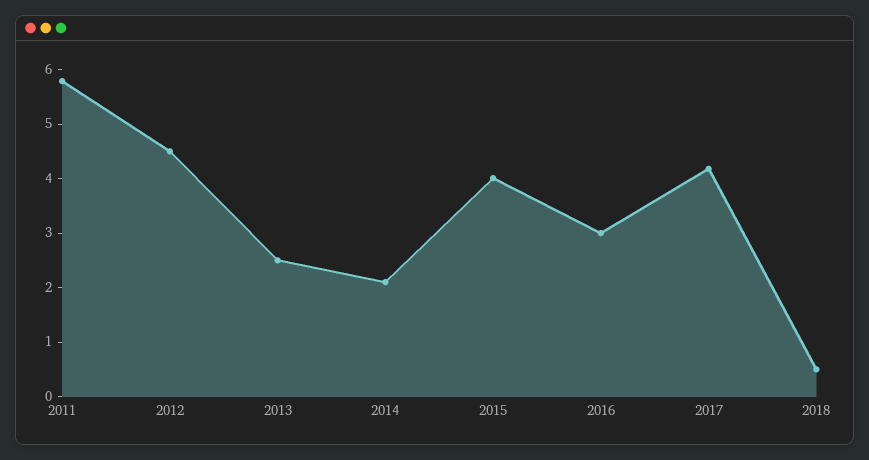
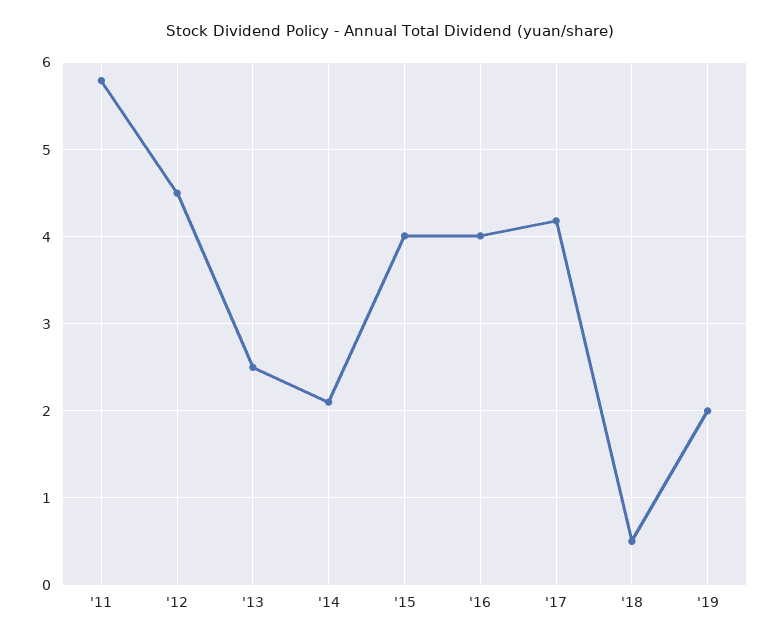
2016: 3 -> 4
'19: none -> 2

